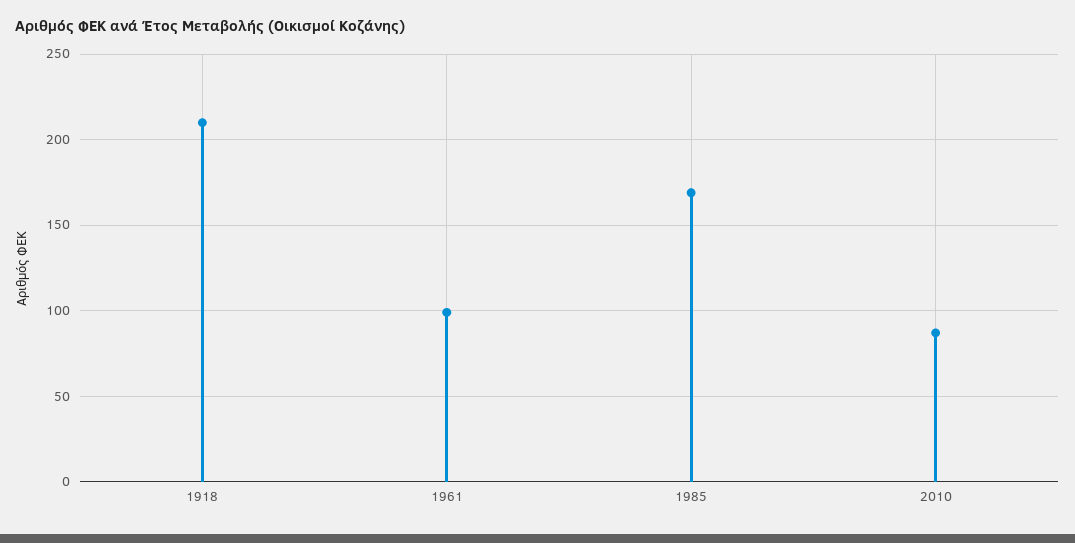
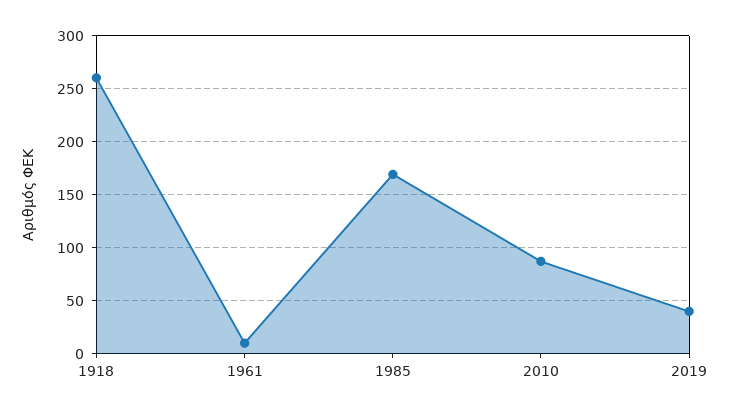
1918: 210 -> 260
1961: 100 -> 10
2019: none -> 40

